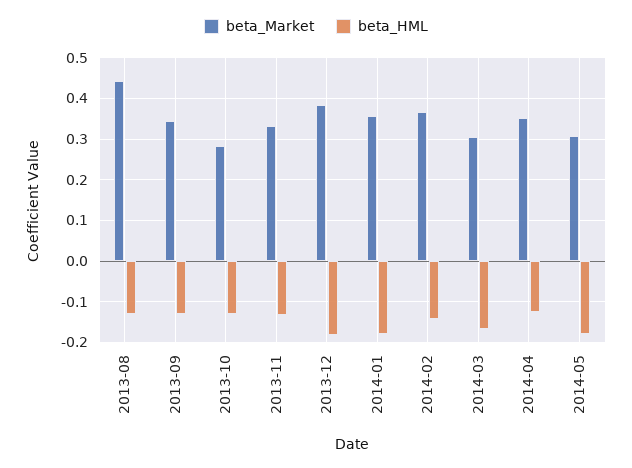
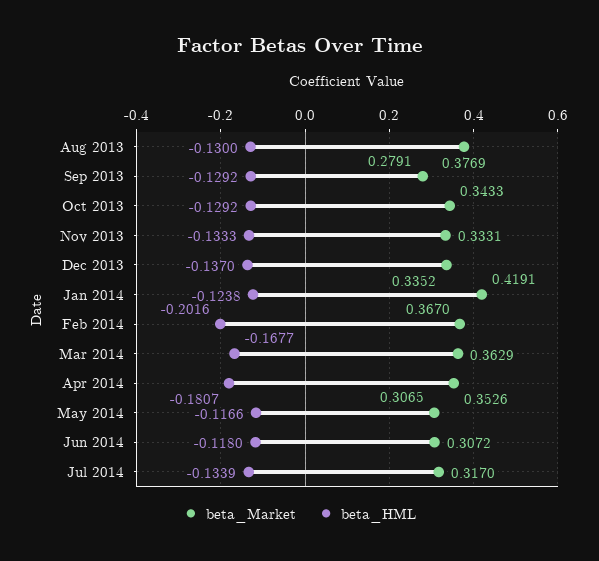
beta_Market, 2013-08: 0.44 -> 0.3769
beta_Market, 2013-09: 0.34 -> 0.2791
beta_Market, 2013-10: 0.28 -> 0.3433
beta_Market, 2013-12: 0.38 -> 0.3352
beta_HML, 2013-12: -0.18 -> -0.137
beta_Market, 2014-01: 0.36 -> 0.4191
beta_HML, 2014-01: -0.18 -> -0.1238
beta_HML, 2014-02: -0.14 -> -0.2016
beta_Market, 2014-03: 0.3 -> 0.3629
beta_HML, 2014-04: -0.12 -> -0.1807
beta_HML, 2014-05: -0.18 -> -0.1166
beta_Market, Jun 2014: none -> 0.3072
beta_HML, Jun 2014: none -> -0.118
beta_Market, Jul 2014: none -> 0.317
beta_HML, Jul 2014: none -> -0.1339

